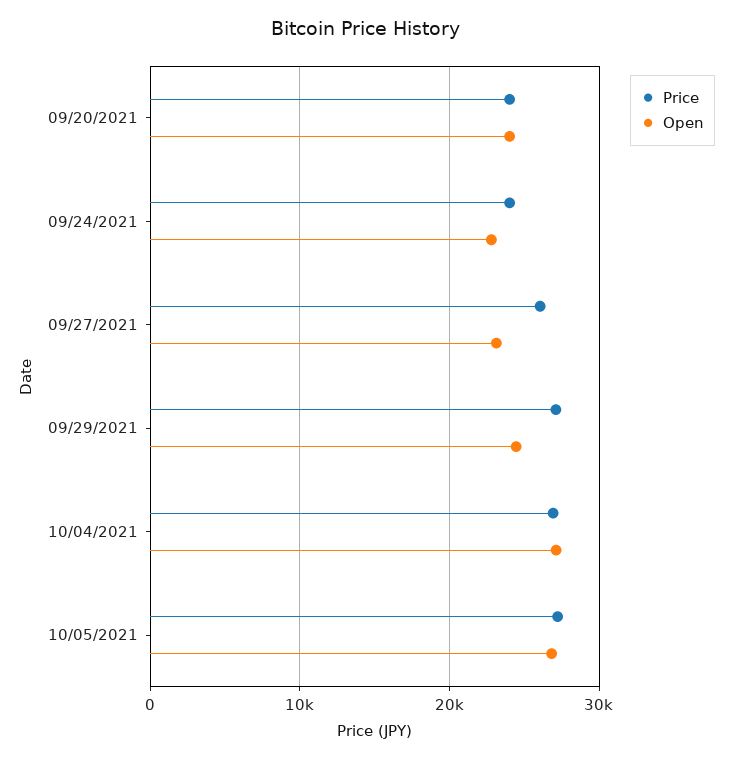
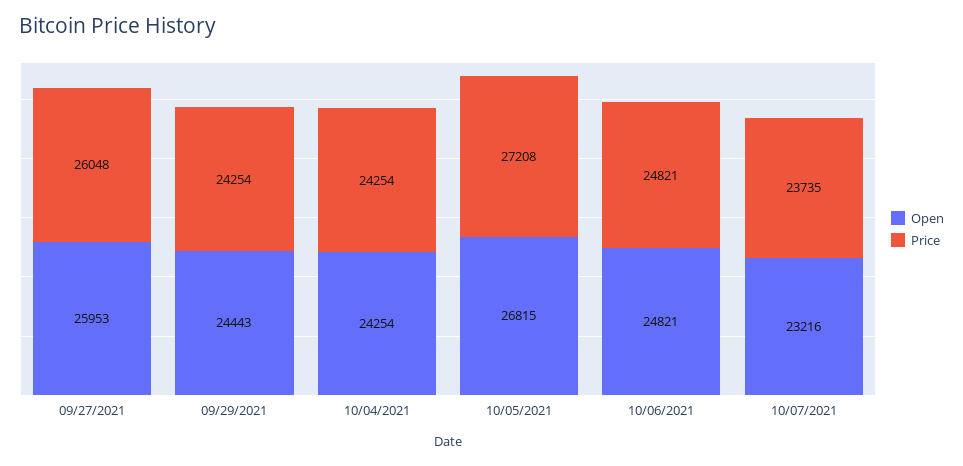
Price, 09/20/2021: 24000 -> none
Open, 09/20/2021: 24000 -> none
Price, 09/24/2021: 24000 -> none
Open, 09/24/2021: 23000 -> none
Open, 09/27/2021: 23000 -> 25953
Price, 09/29/2021: 27000 -> 24254
Price, 10/04/2021: 27000 -> 24254
Open, 10/04/2021: 27000 -> 24254
Open, 10/06/2021: none -> 24821
Price, 10/06/2021: none -> 24821
Open, 10/07/2021: none -> 23216
Price, 10/07/2021: none -> 23735

